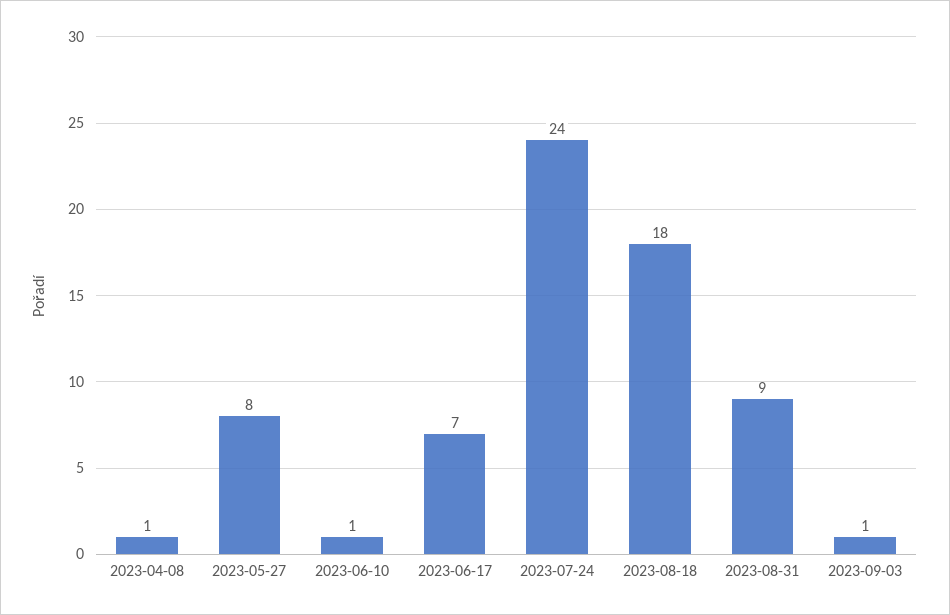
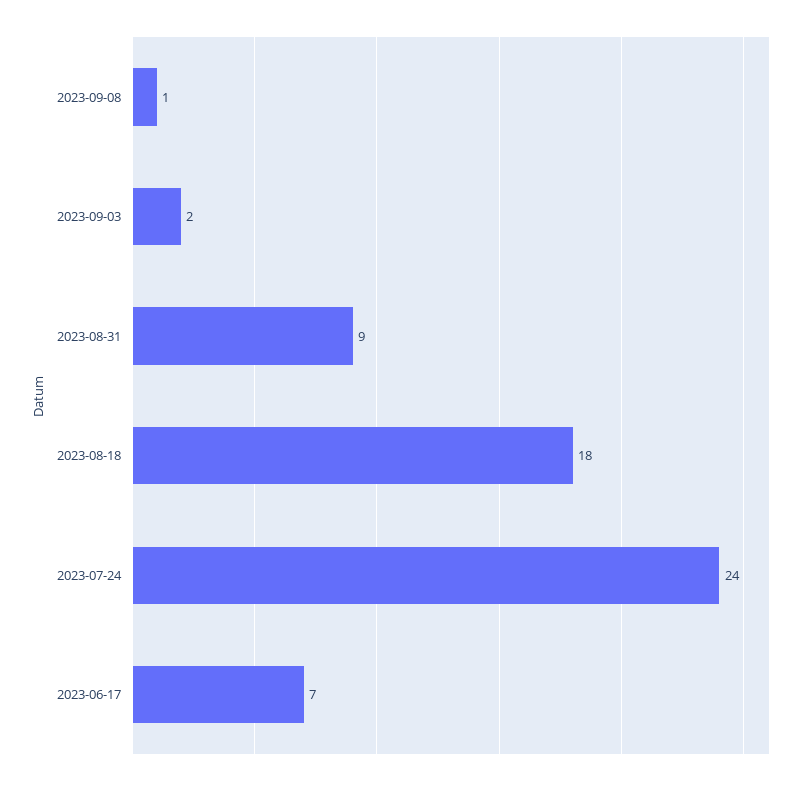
2023-04-08: 1 -> none
2023-05-27: 8 -> none
2023-06-10: 1 -> none
2023-09-03: 1 -> 2
2023-09-08: none -> 1

